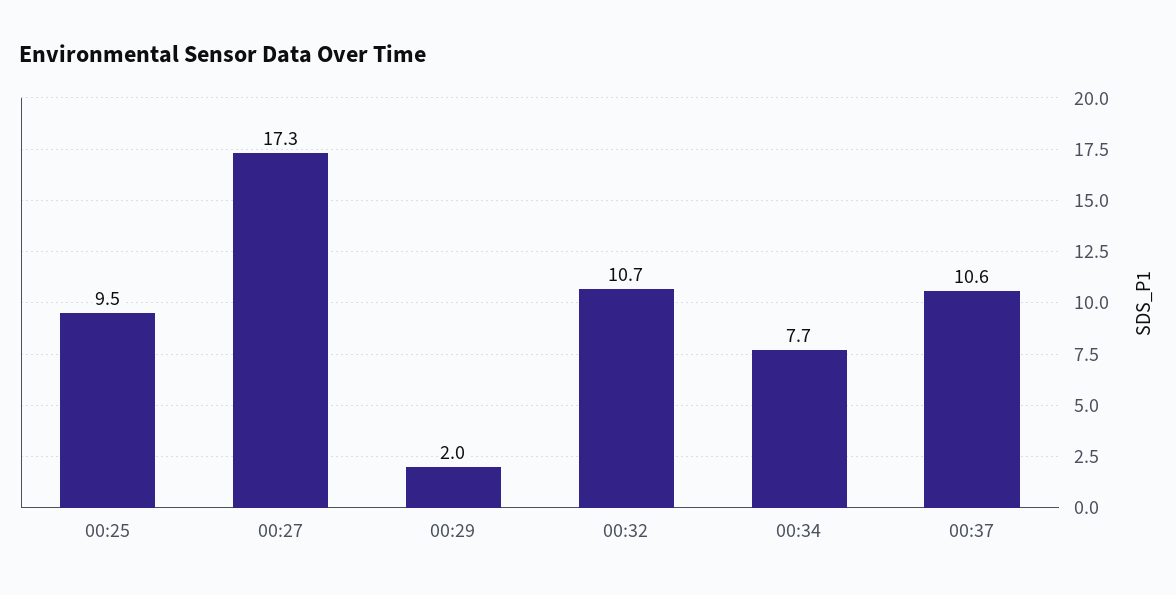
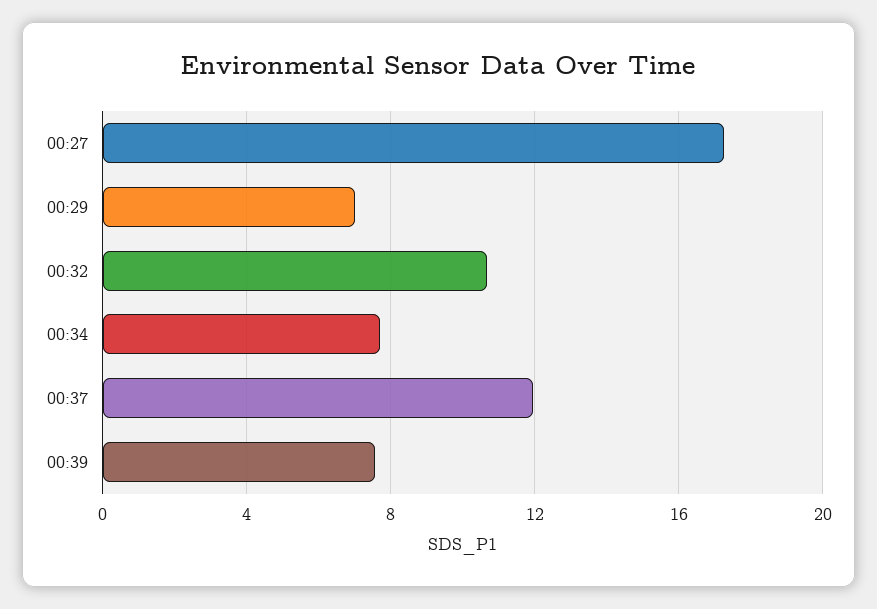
00:25: 9.5 -> none
00:29: 2 -> 7
00:37: 10.6 -> 12
00:39: none -> 7.5

